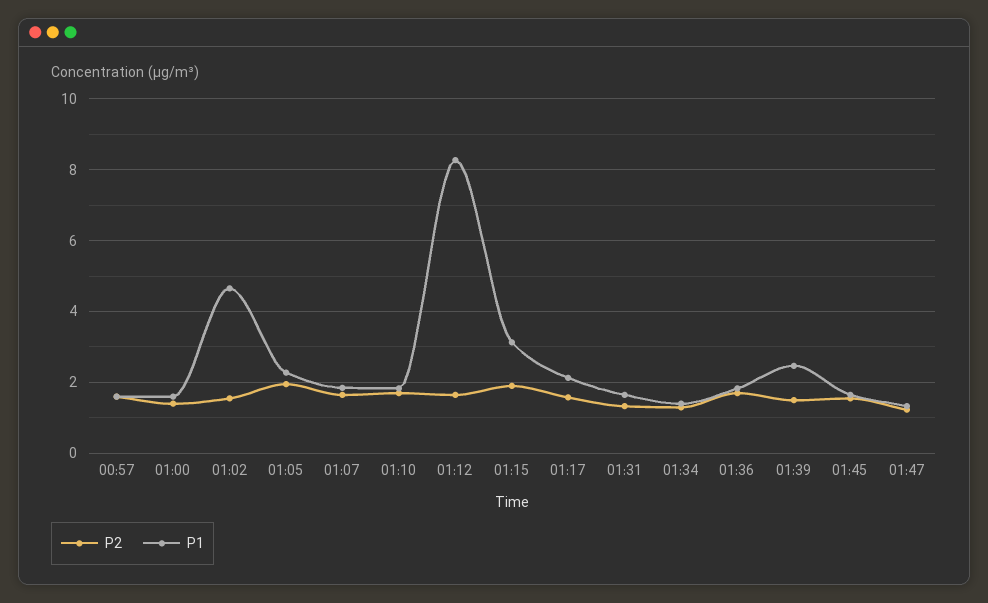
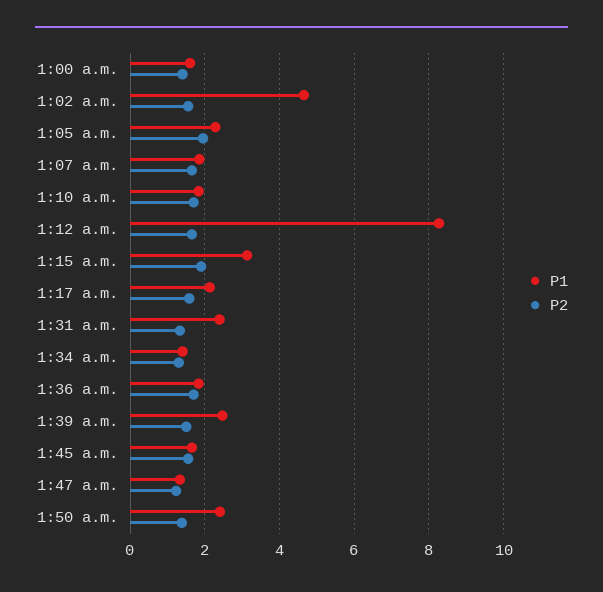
P2, 00:57: 1.6 -> none
P1, 00:57: 1.6 -> none
P1, 01:31: 1.6 -> 2.4
P1, 1:50 a.m.: none -> 2.4
P2, 1:50 a.m.: none -> 1.4

